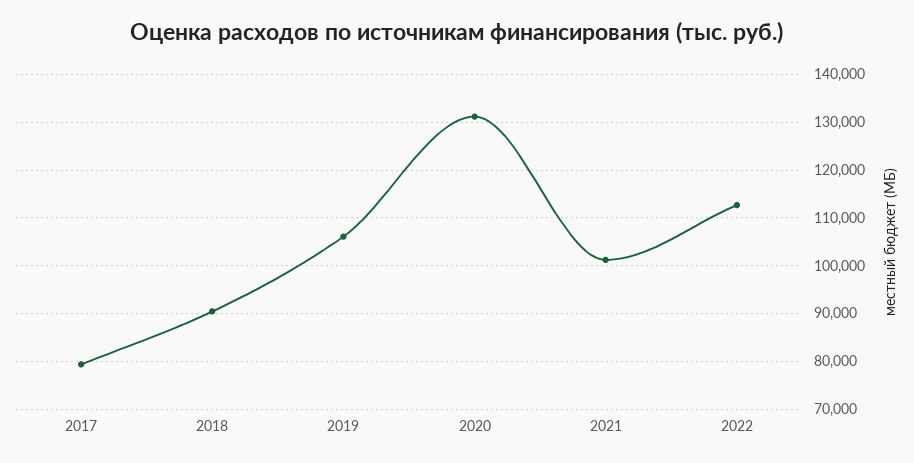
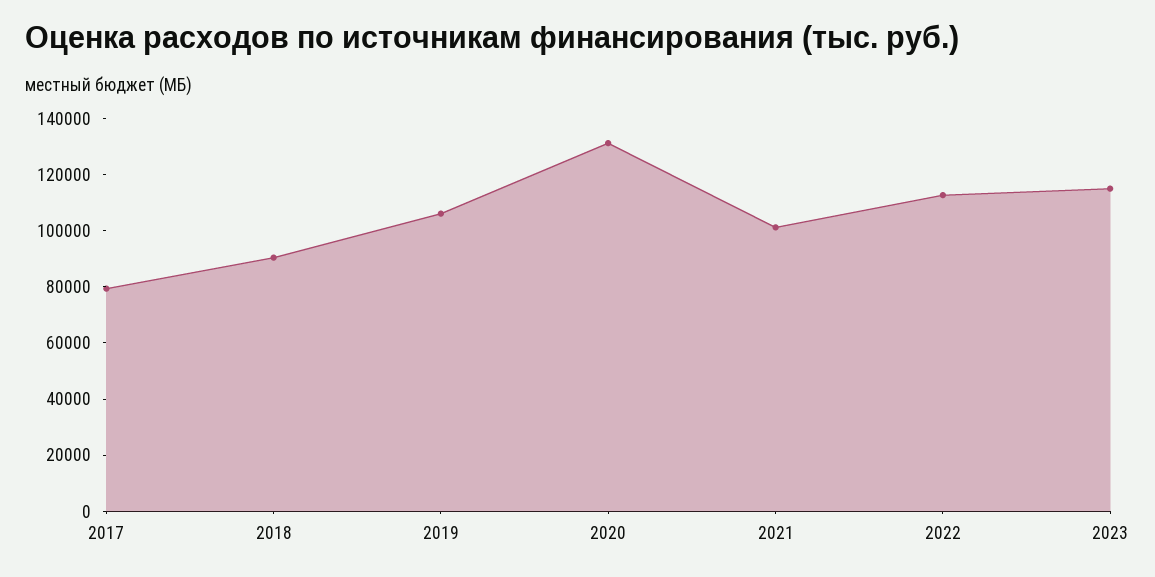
2023: none -> 115000

